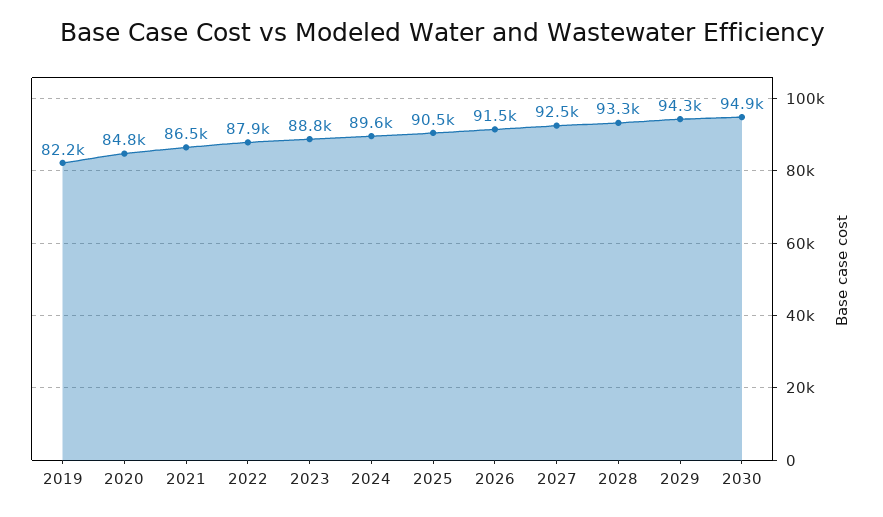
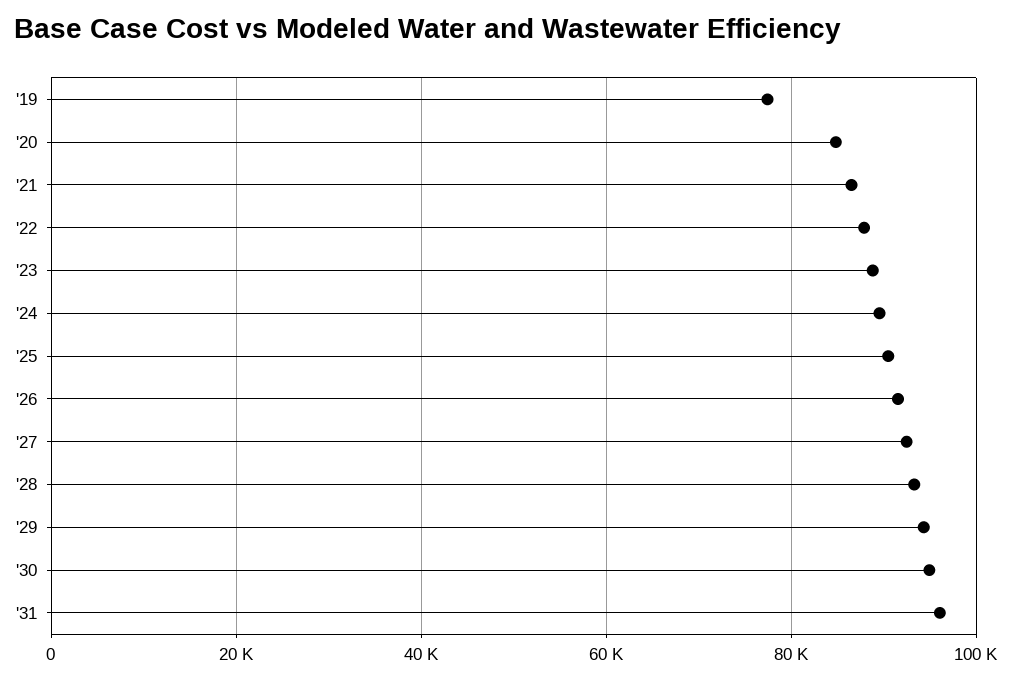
2019: 82200 -> 78000
'31: none -> 96000

